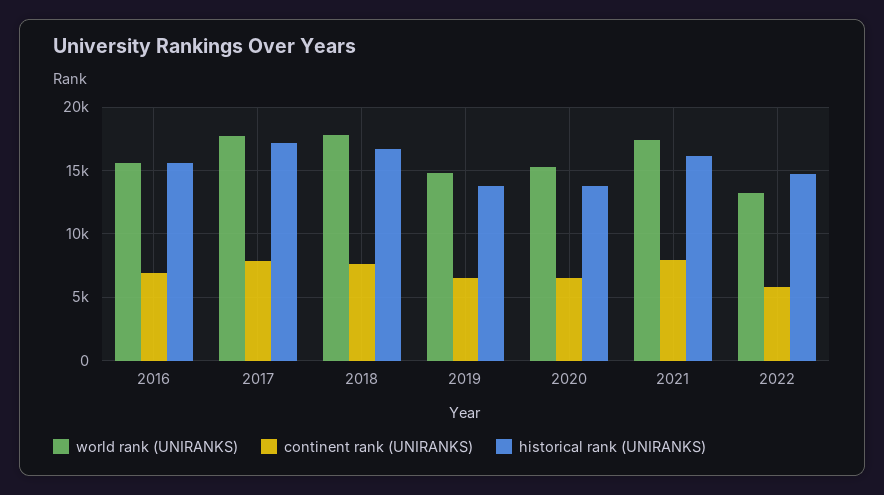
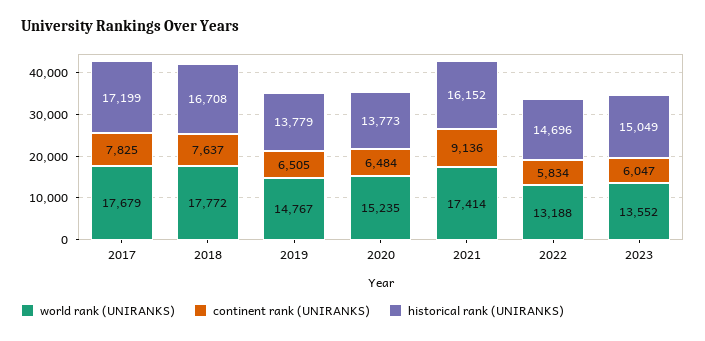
world rank (UNIRANKS), 2016: 15500 -> none
continent rank (UNIRANKS), 2016: 7000 -> none
historical rank (UNIRANKS), 2016: 15500 -> none
continent rank (UNIRANKS), 2021: 8000 -> 9136
world rank (UNIRANKS), 2023: none -> 13552
continent rank (UNIRANKS), 2023: none -> 6047
historical rank (UNIRANKS), 2023: none -> 15049

